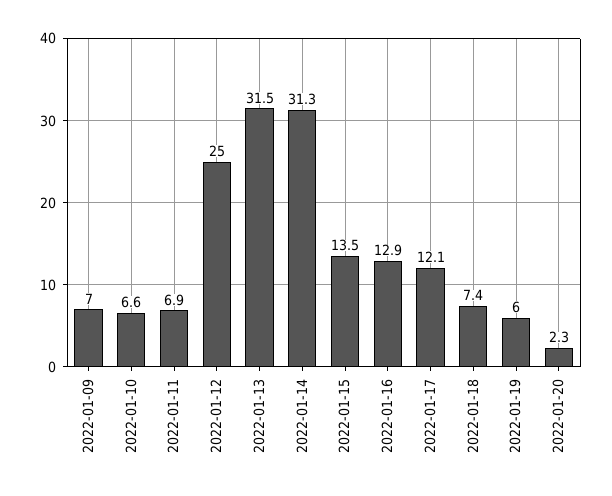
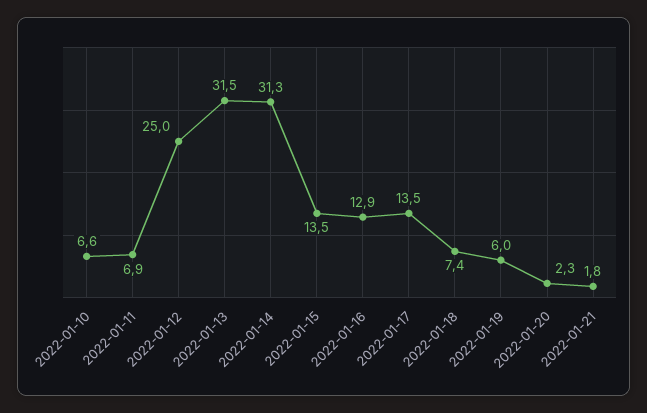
2022-01-09: 7 -> none
2022-01-17: 12.1 -> 13.5
2022-01-21: none -> 1.8

